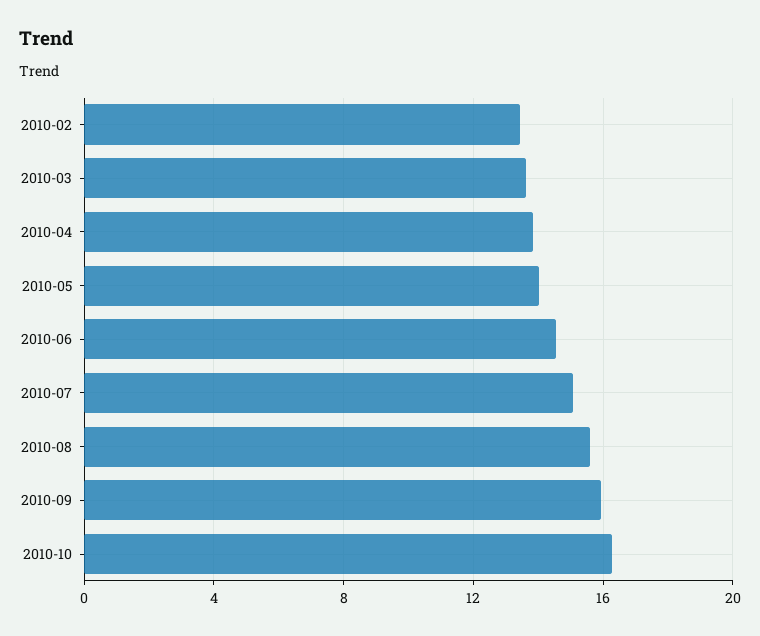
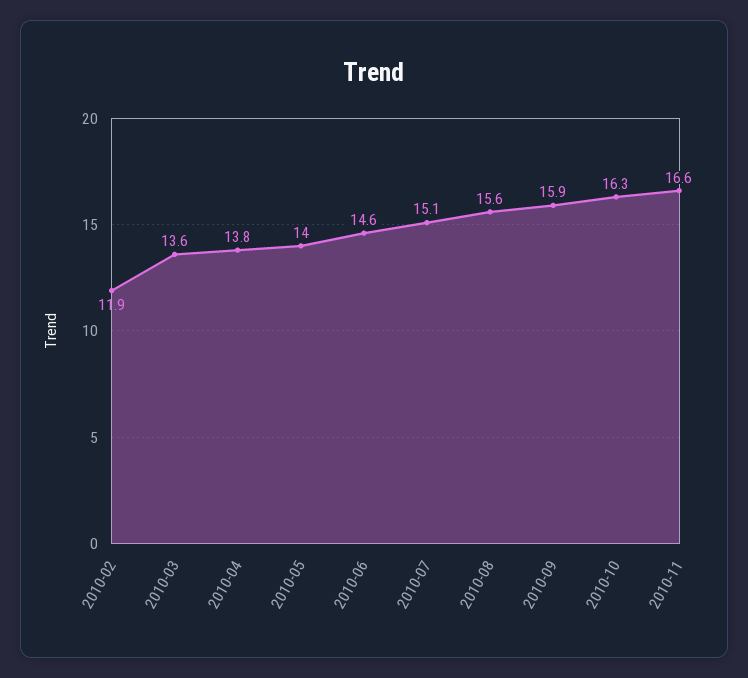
2010-02: 13.5 -> 11.9
2010-11: none -> 16.6

